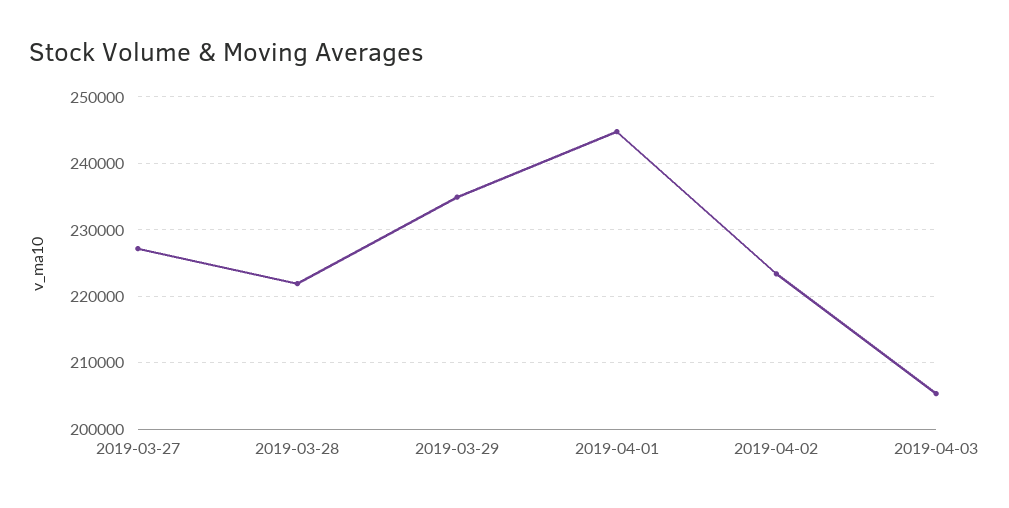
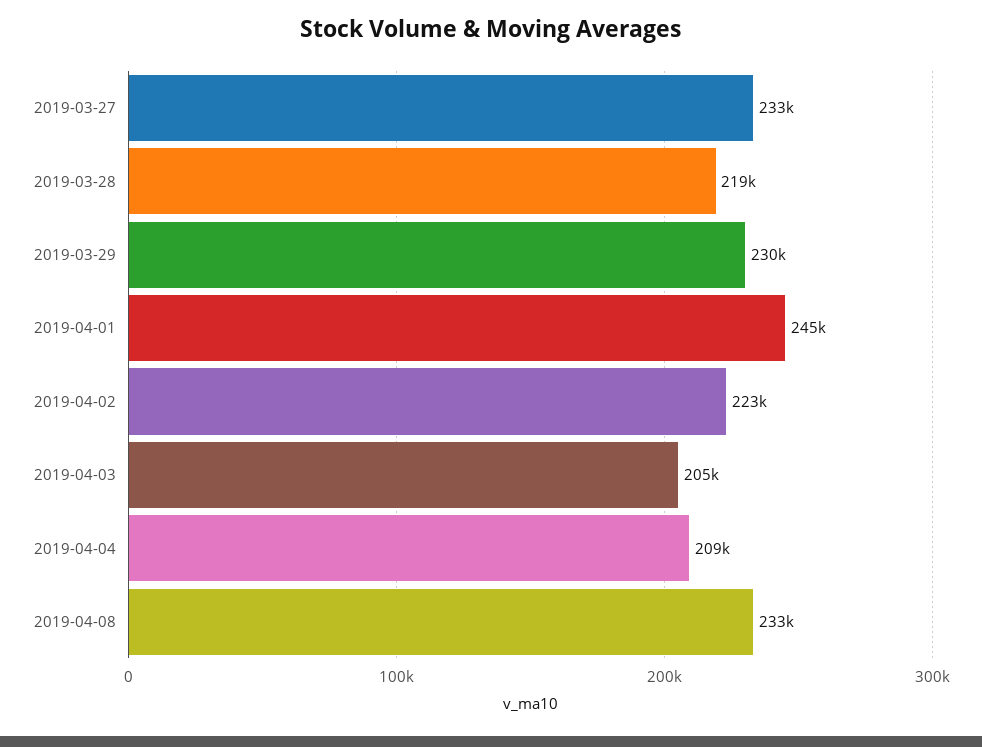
2019-03-27: 227000 -> 233000
2019-03-28: 222000 -> 219000
2019-03-29: 235000 -> 230000
2019-04-04: none -> 209000
2019-04-08: none -> 233000

